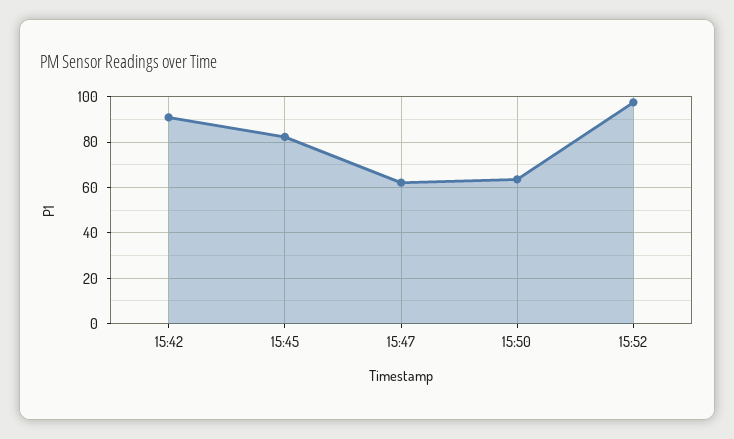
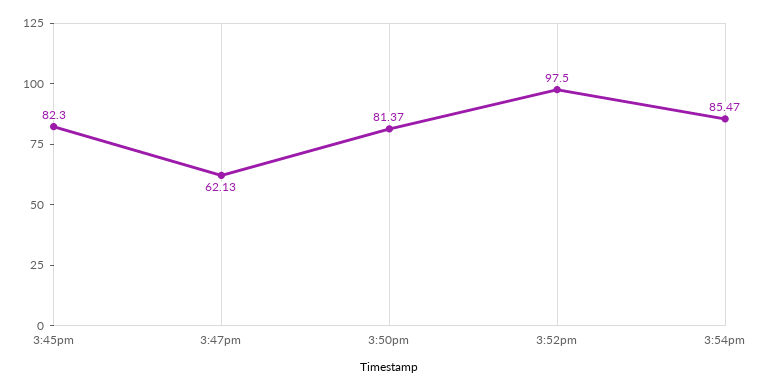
15:42: 90 -> none
15:50: 65 -> 81.37
3:54pm: none -> 85.47

